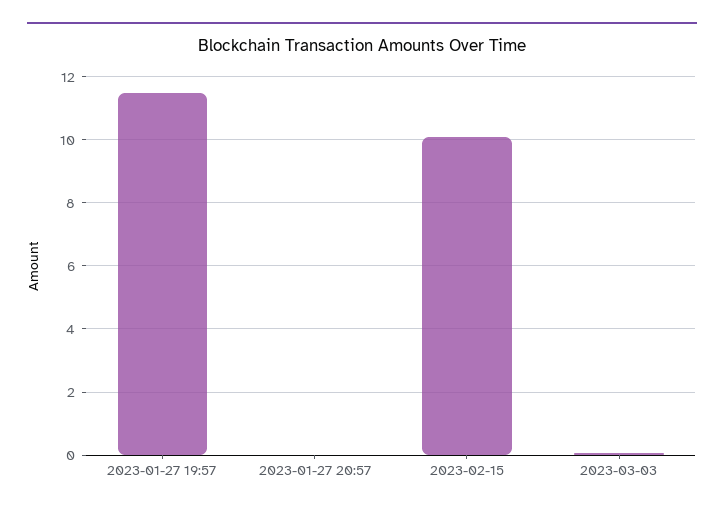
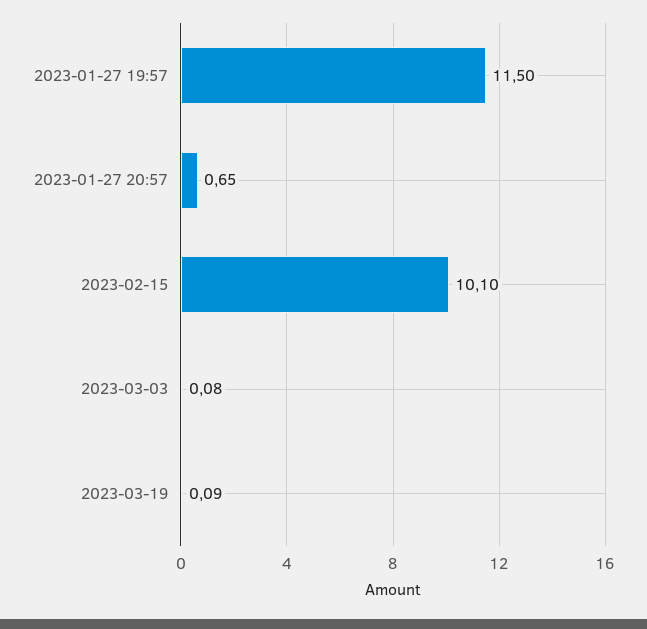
2023-01-27 20:57: 0 -> 0.65
2023-03-19: none -> 0.09

